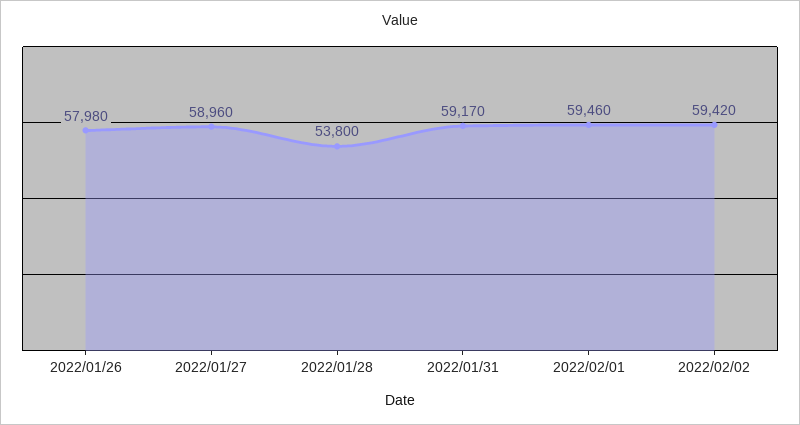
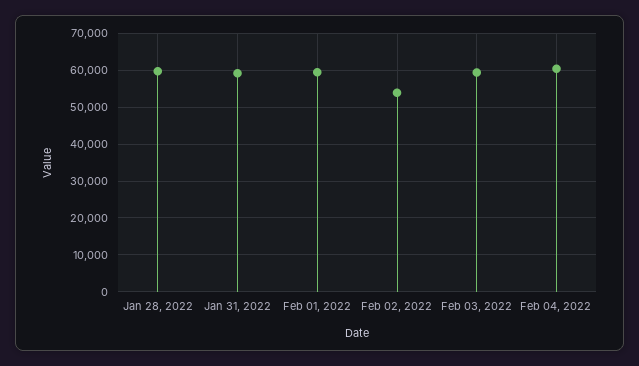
2022/01/26: 57980 -> none
2022/01/27: 58960 -> none
2022/01/28: 53800 -> 60000
2022/02/02: 59420 -> 54000
Feb 03, 2022: none -> 60000
Feb 04, 2022: none -> 60000

